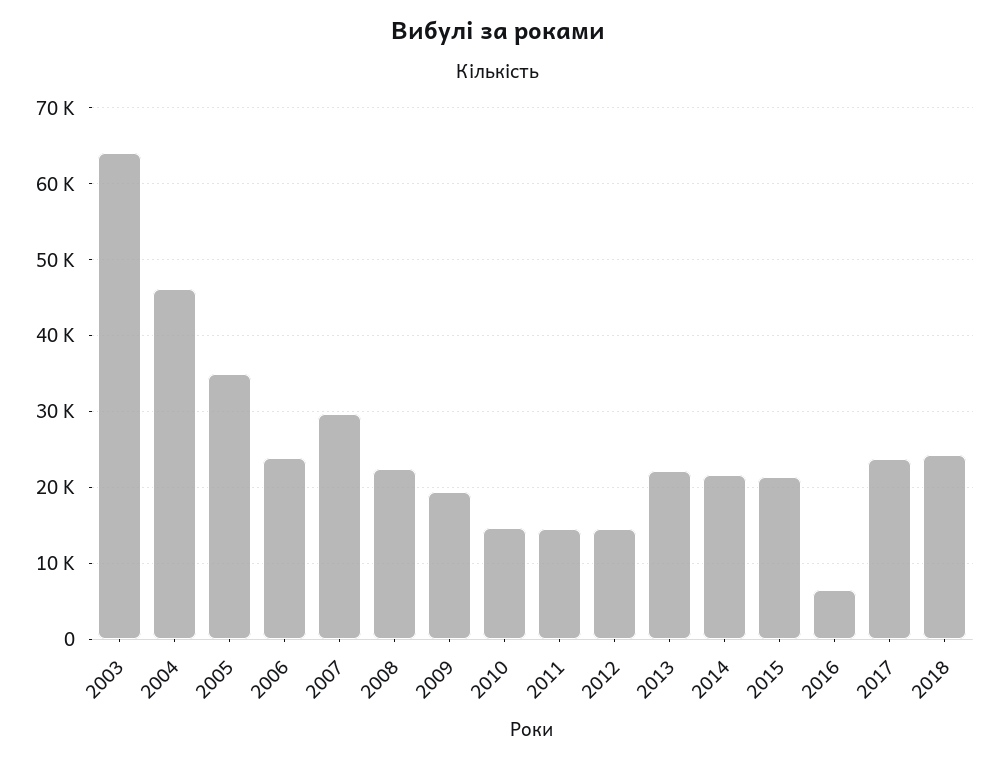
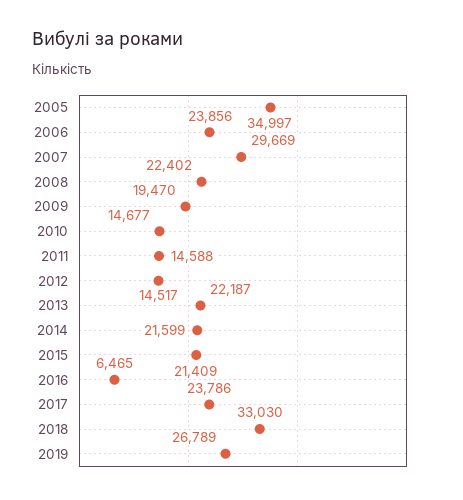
2003: 64000 -> none
2004: 46000 -> none
2018: 24000 -> 33030
2019: none -> 26789

